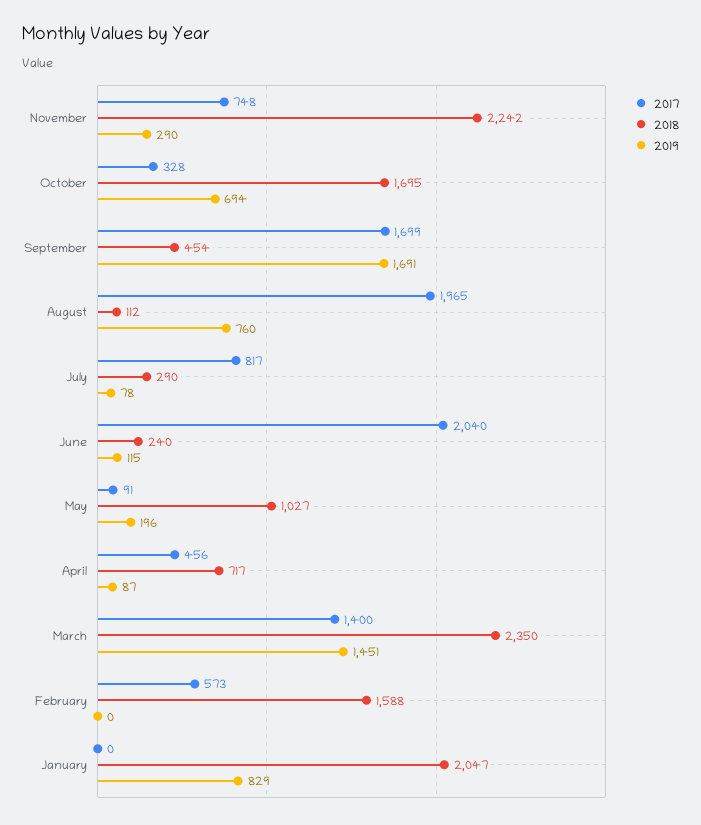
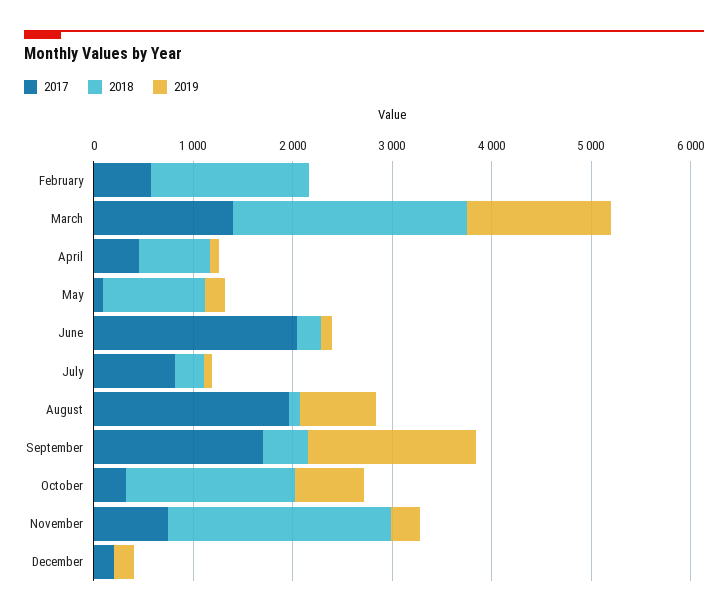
2017, January: 0 -> none
2018, January: 2047 -> none
2019, January: 829 -> none
2017, December: none -> 200
2018, December: none -> 0
2019, December: none -> 200

